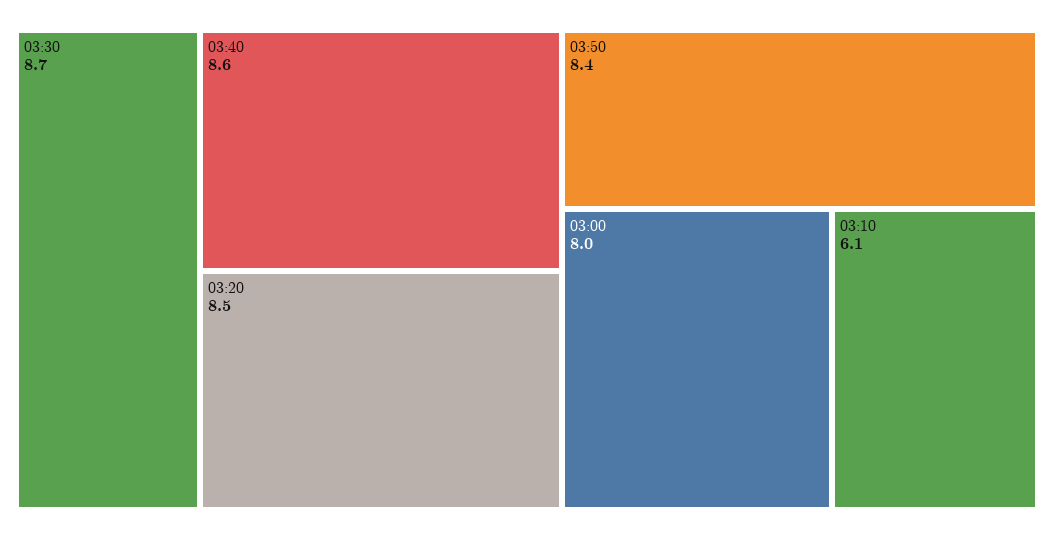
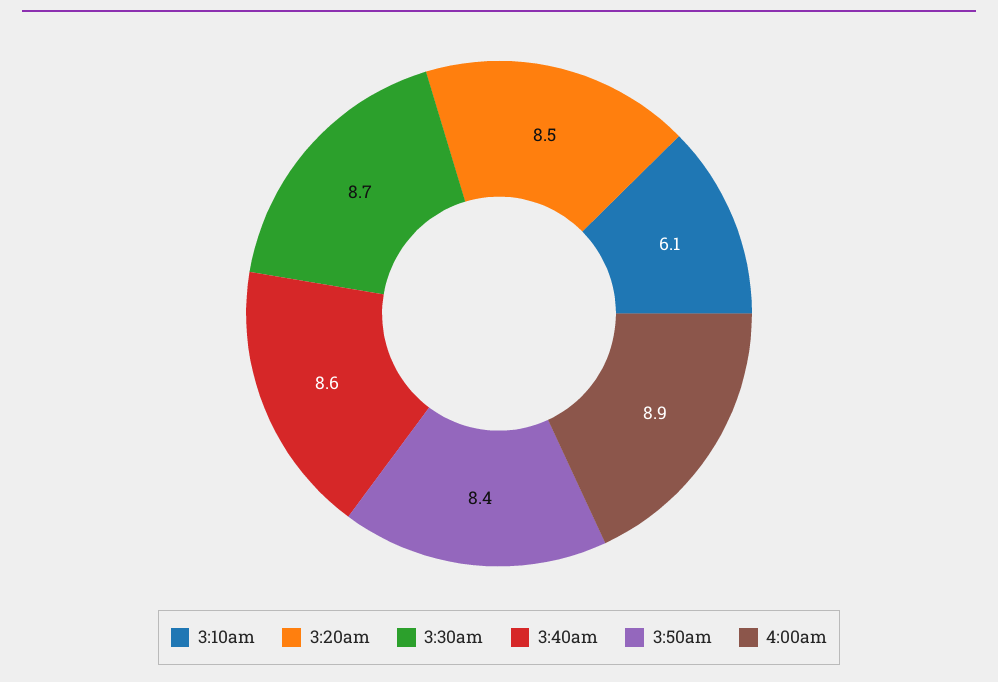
03:00: 8 -> none
4:00am: none -> 8.9

